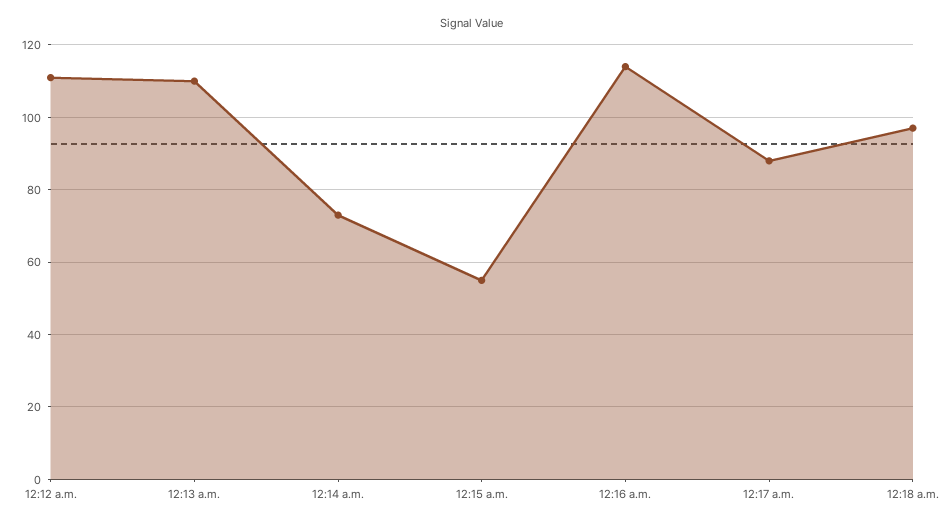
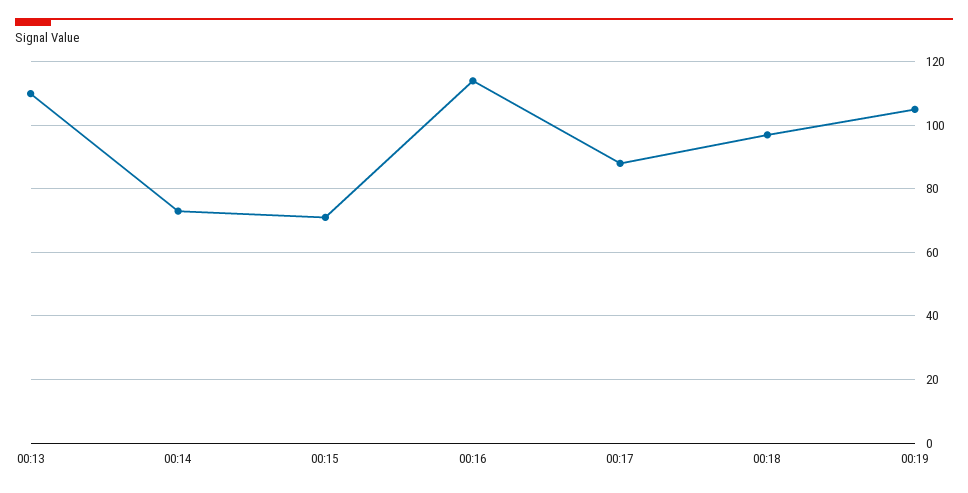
12:12 a.m.: 110 -> none
12:15 a.m.: 55 -> 70
00:19: none -> 105

